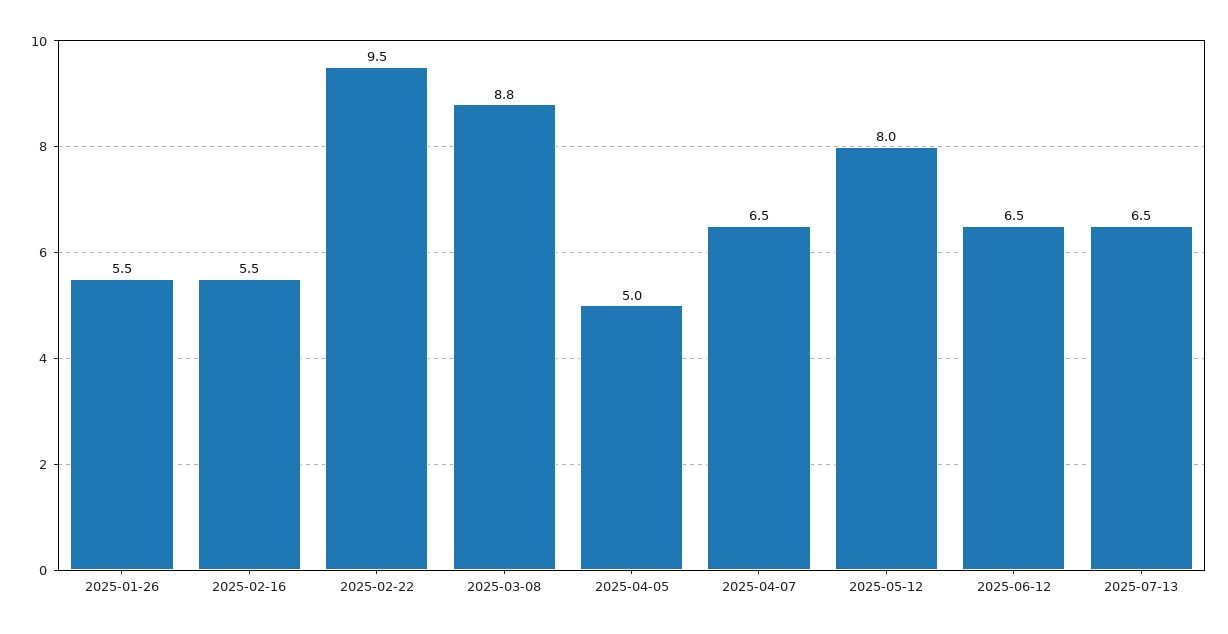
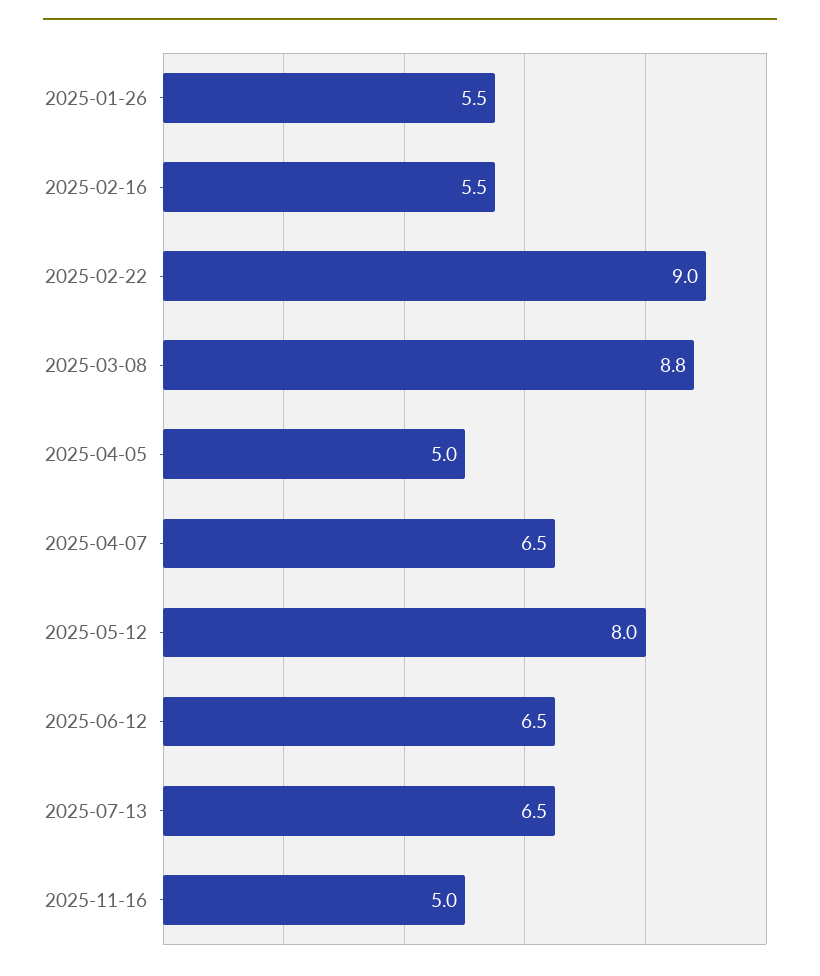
2025-02-22: 9.5 -> 9
2025-11-16: none -> 5

